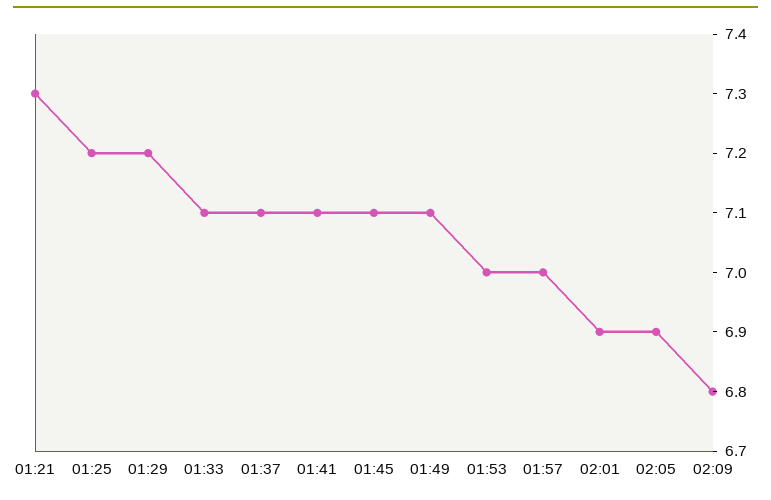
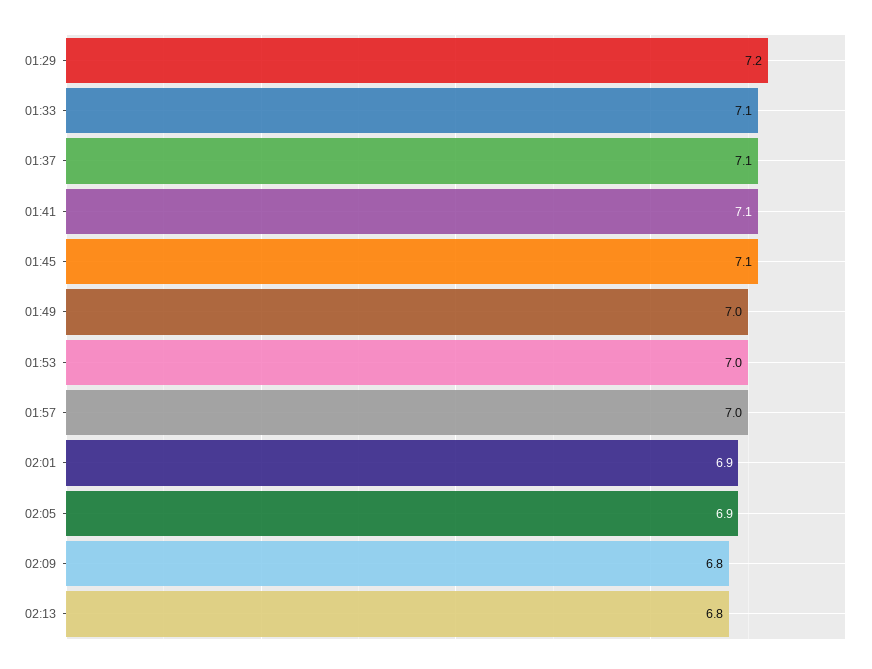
01:21: 7.3 -> none
01:25: 7.2 -> none
01:49: 7.1 -> 7
02:13: none -> 6.8

